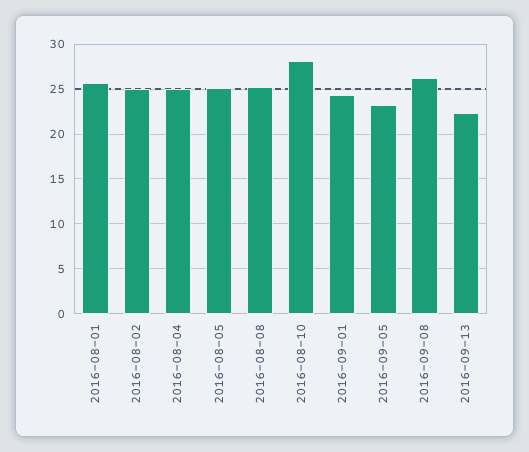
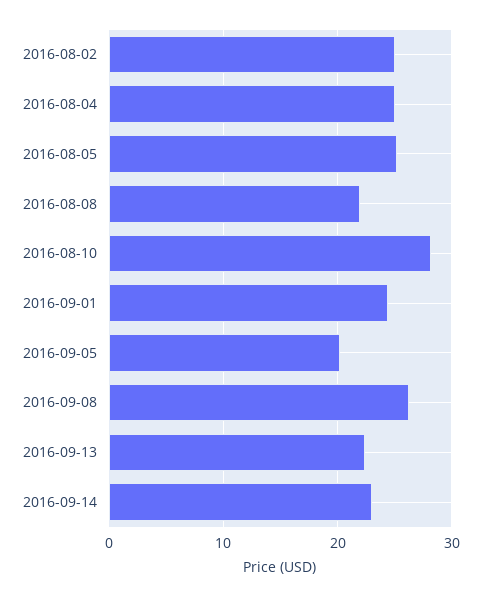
2016-08-01: 26 -> none
2016-08-08: 25 -> 22
2016-09-05: 23 -> 20
2016-09-14: none -> 23

